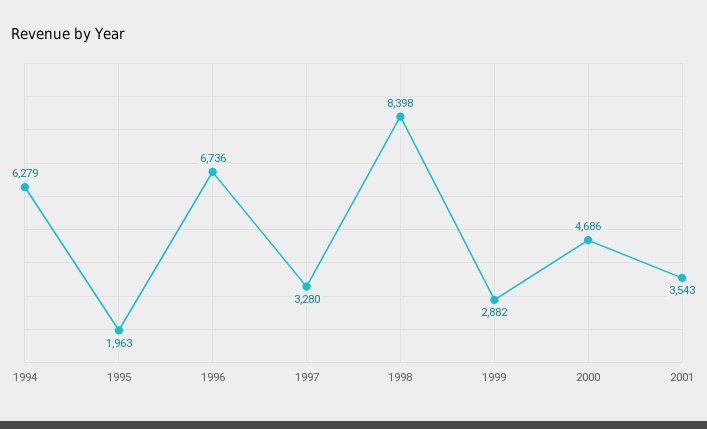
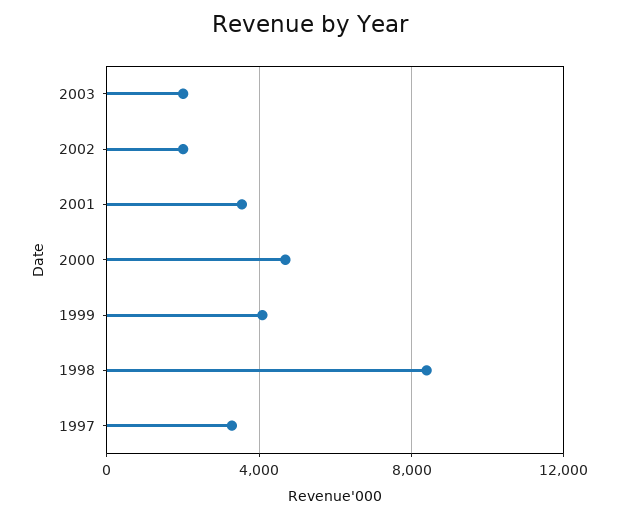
1994: 6279 -> none
1995: 1963 -> none
1996: 6736 -> none
1999: 2882 -> 4000
2003: none -> 2000
2002: none -> 2000

